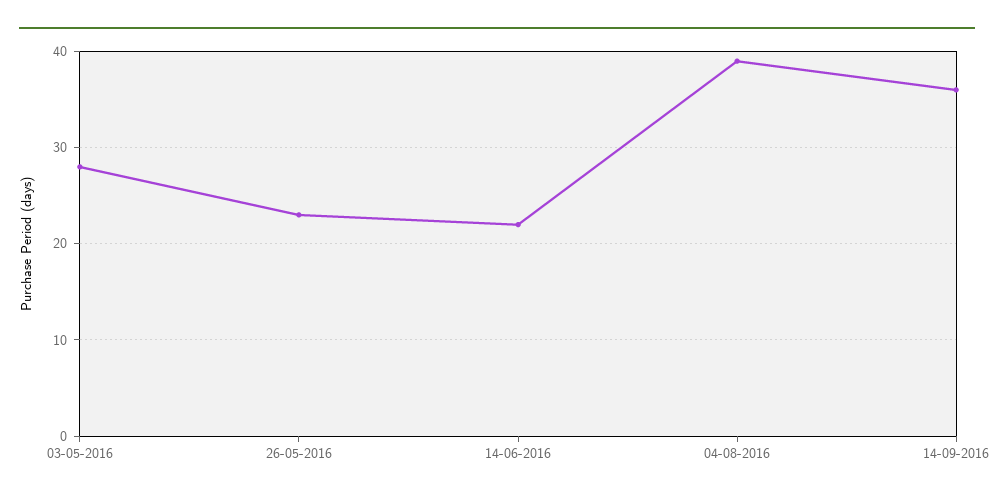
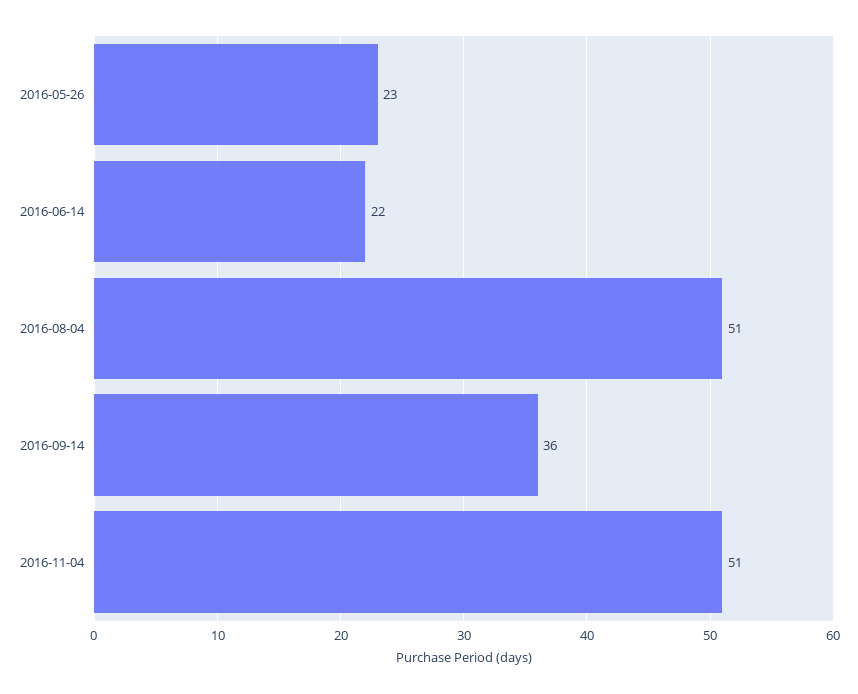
03-05-2016: 28 -> none
04-08-2016: 39 -> 51
2016-11-04: none -> 51

